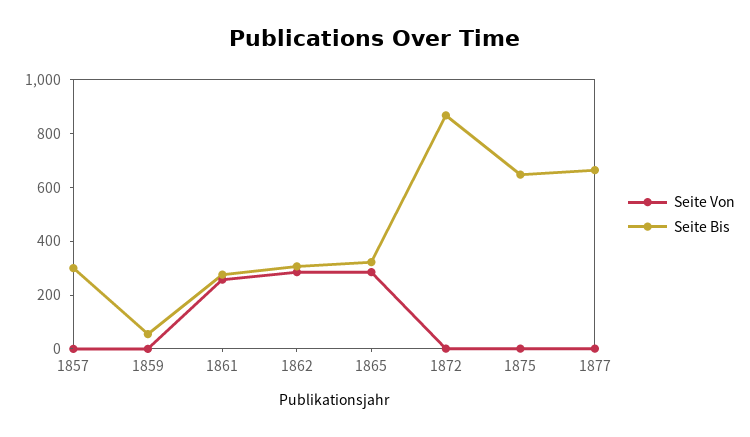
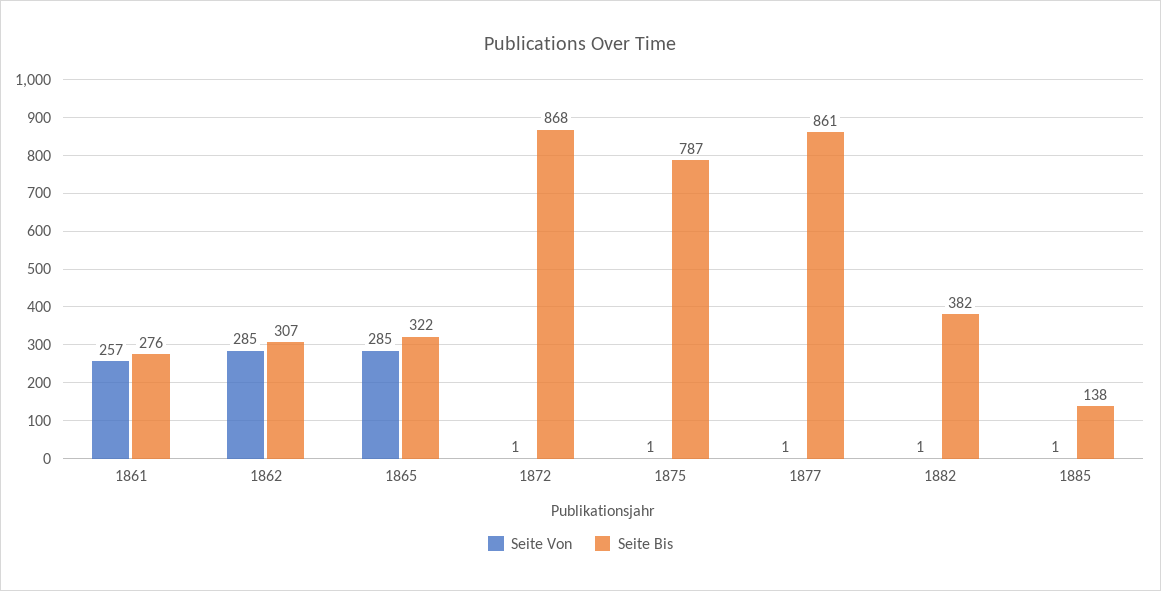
Seite Von, 1857: 0 -> none
Seite Bis, 1857: 300 -> none
Seite Von, 1859: 0 -> none
Seite Bis, 1859: 50 -> none
Seite Bis, 1875: 650 -> 787
Seite Bis, 1877: 650 -> 861
Seite Von, 1882: none -> 1
Seite Bis, 1882: none -> 382
Seite Von, 1885: none -> 1
Seite Bis, 1885: none -> 138

